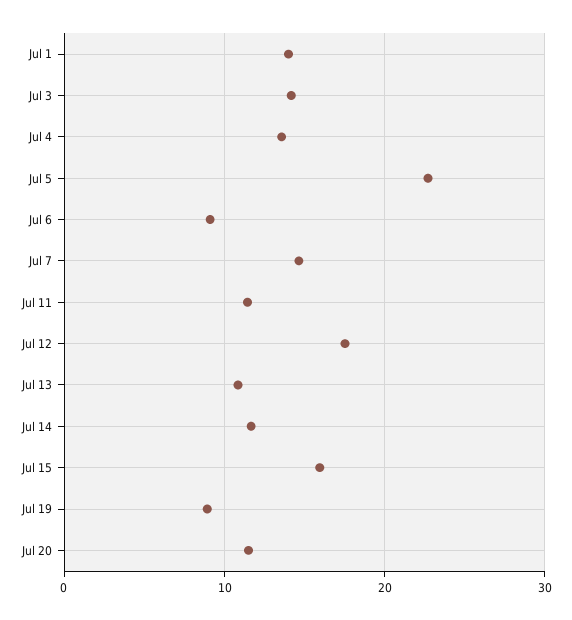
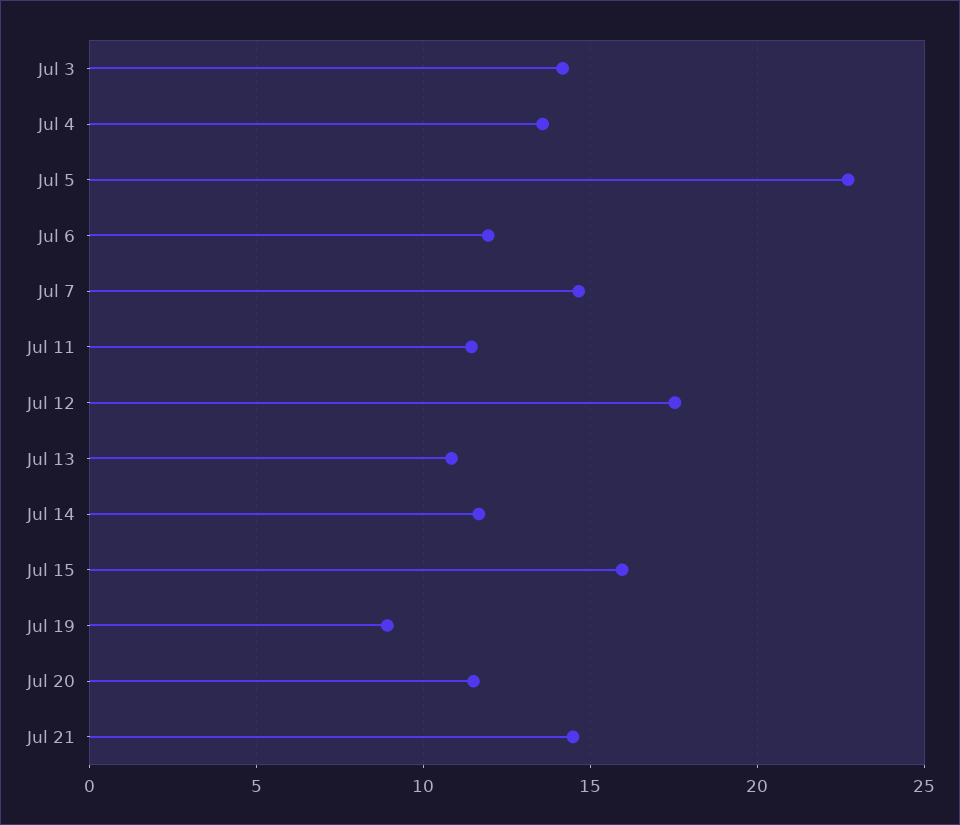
Jul 1: 14 -> none
Jul 6: 9 -> 12
Jul 21: none -> 14.5

